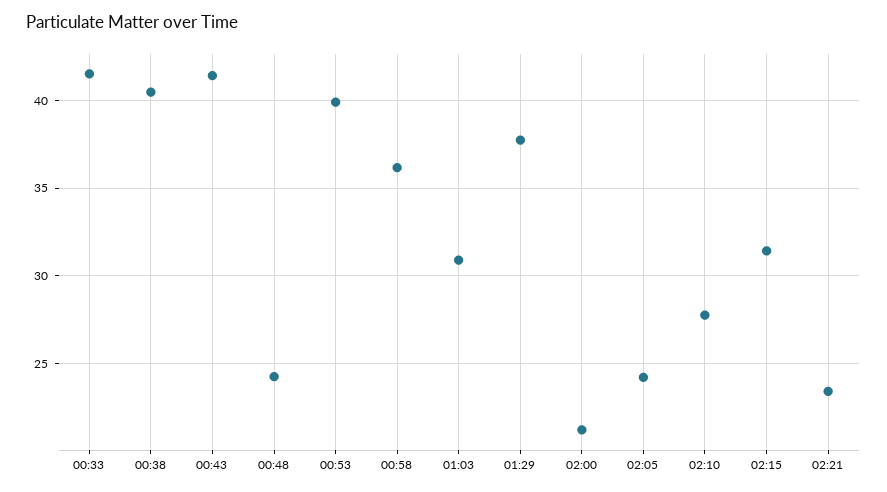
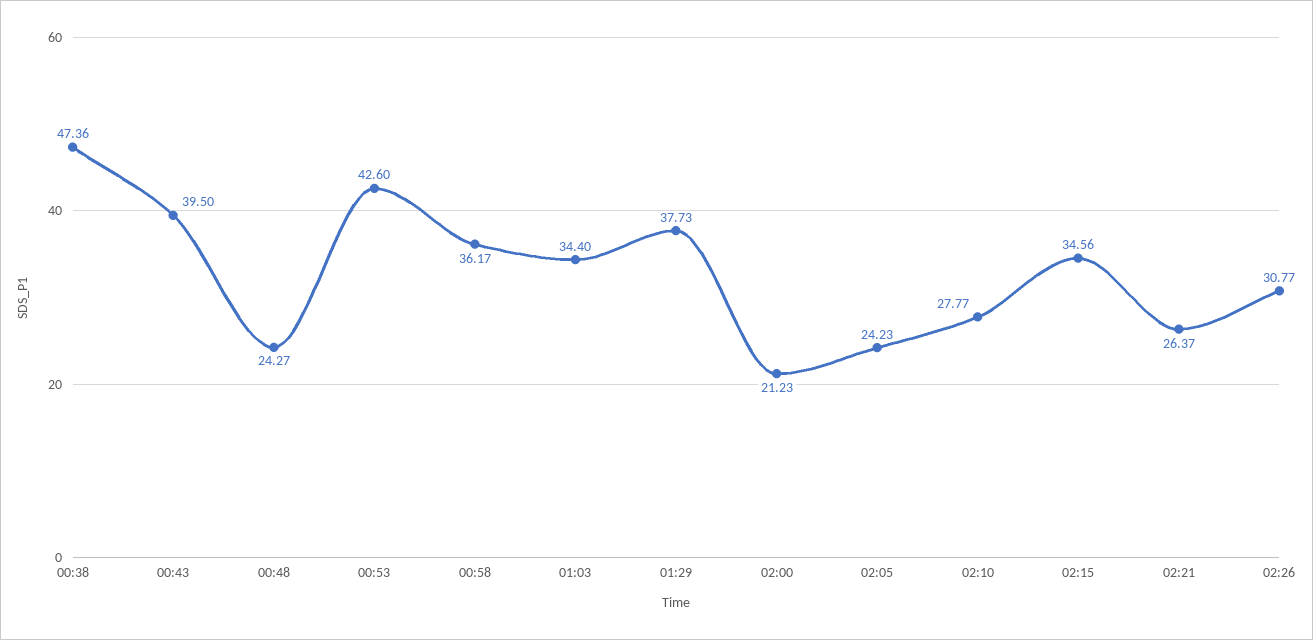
00:33: 41.5 -> none
00:38: 40.5 -> 47.36
00:43: 41.5 -> 39.5
00:53: 40 -> 42.6
01:03: 31 -> 34.4
02:15: 31.5 -> 34.56
02:21: 23.5 -> 26.37
02:26: none -> 30.77

